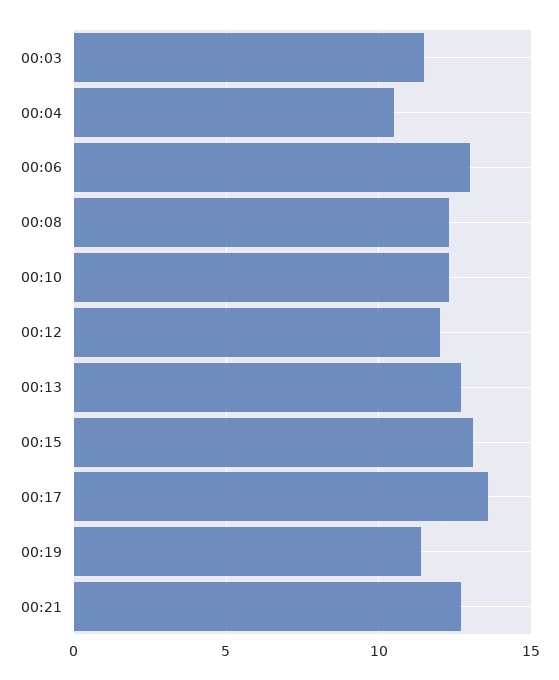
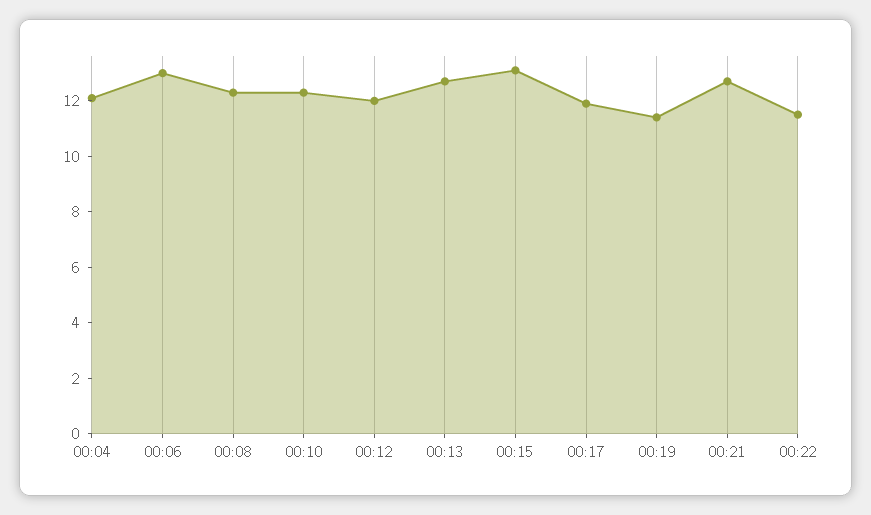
00:03: 11.5 -> none
00:04: 10.5 -> 12
00:17: 13.5 -> 12
00:22: none -> 11.5

